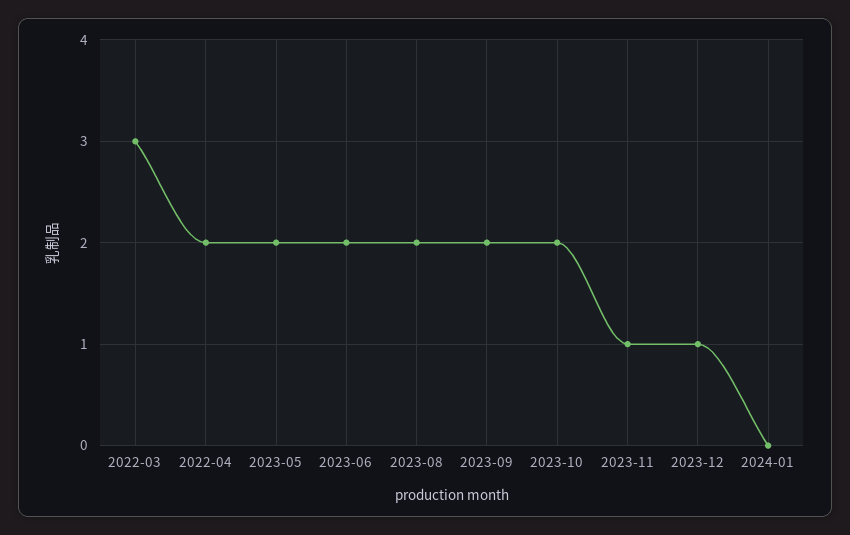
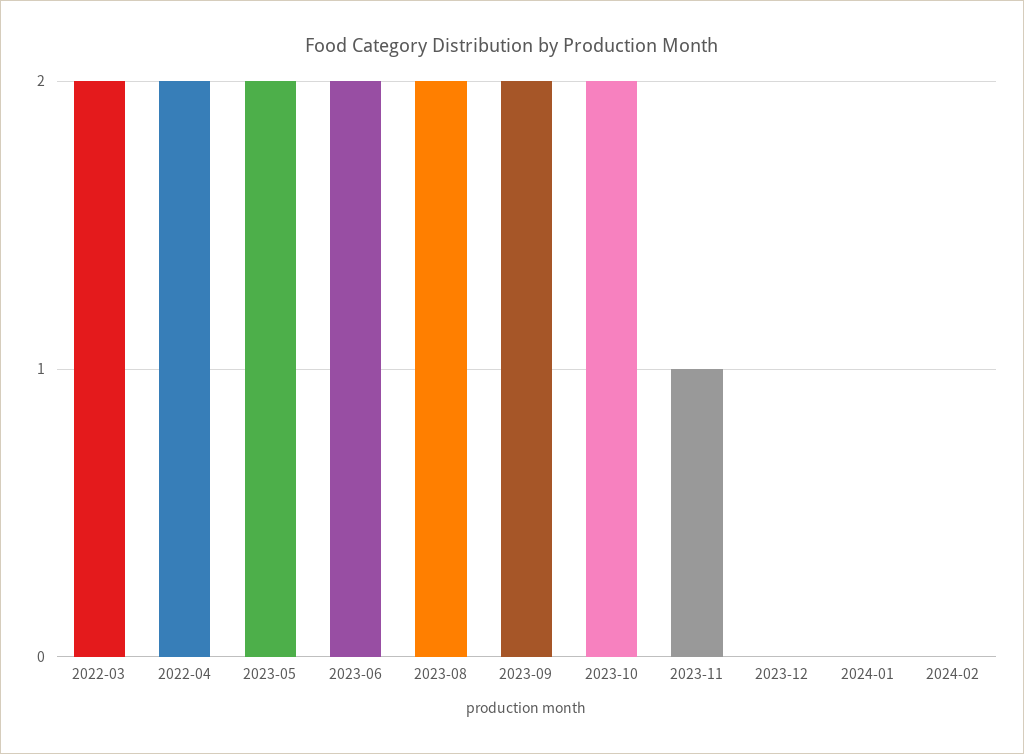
2022-03: 3 -> 2
2023-12: 1 -> 0
2024-02: none -> 0

